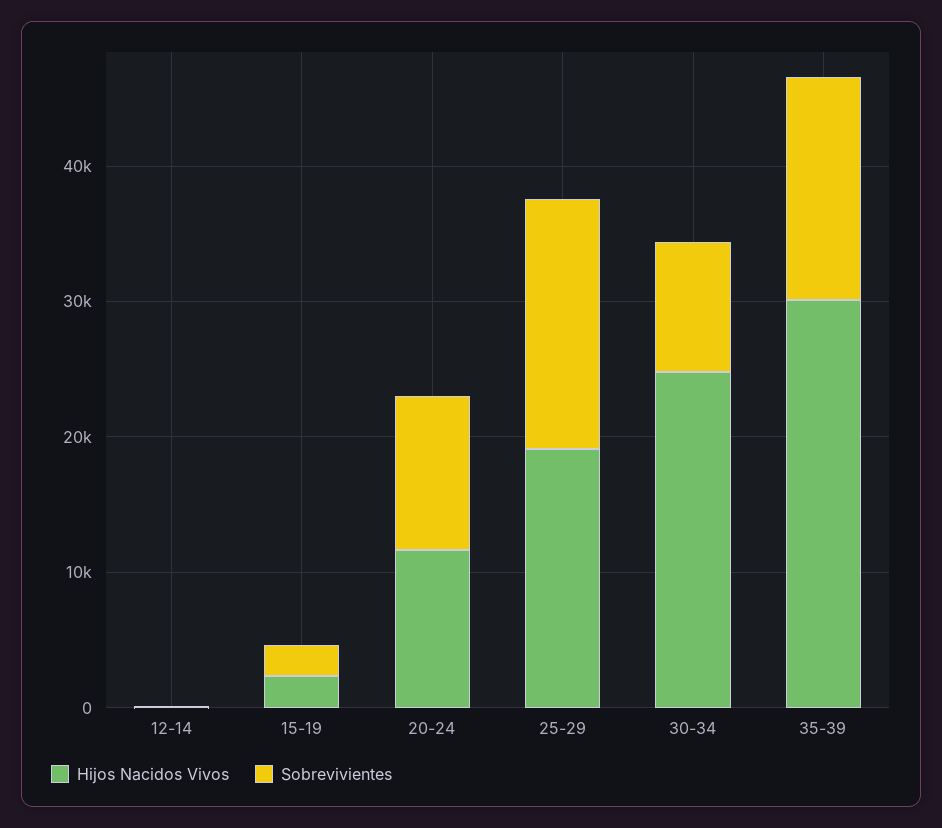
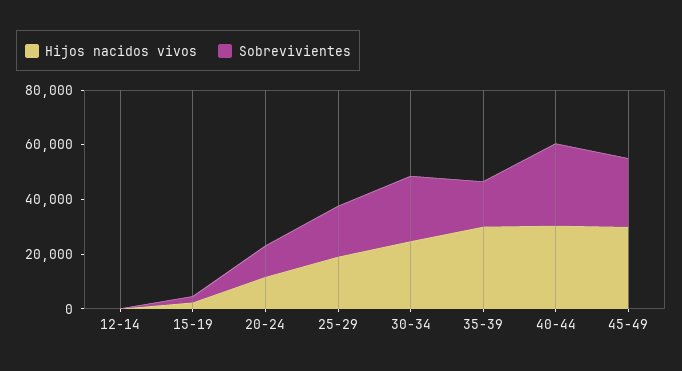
Sobrevivientes, 30-34: 10000 -> 25000
Hijos Nacidos Vivos, 40-44: none -> 30000
Sobrevivientes, 40-44: none -> 30000
Hijos Nacidos Vivos, 45-49: none -> 30000
Sobrevivientes, 45-49: none -> 25000

